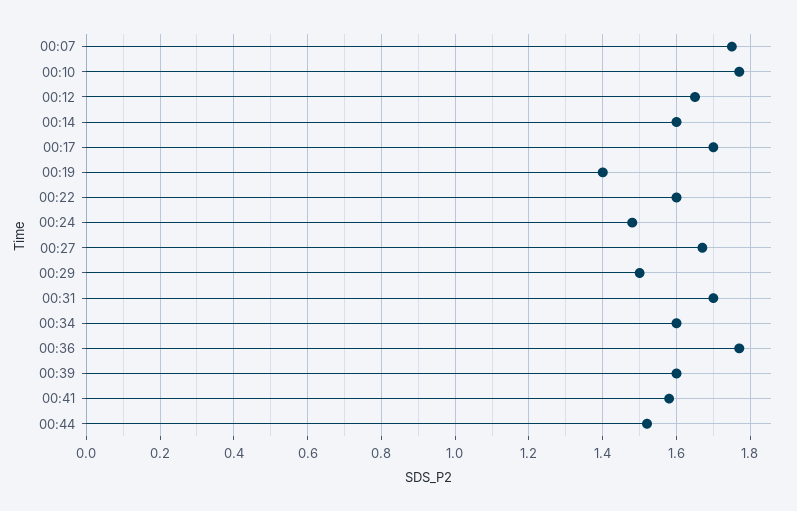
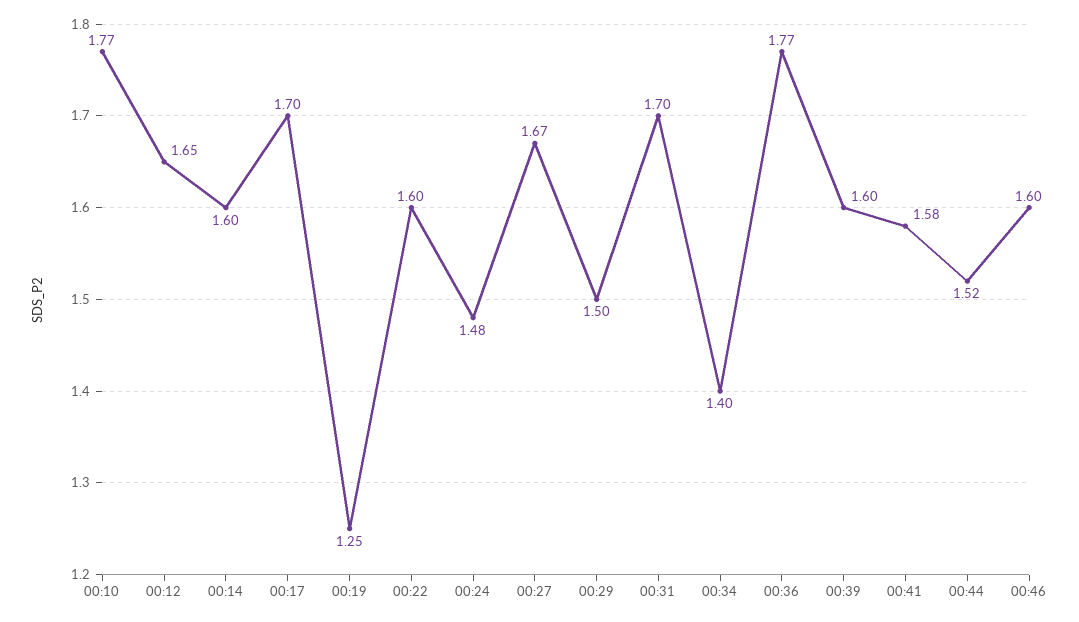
00:07: 1.75 -> none
00:19: 1.4 -> 1.25
00:34: 1.6 -> 1.4
00:46: none -> 1.6

